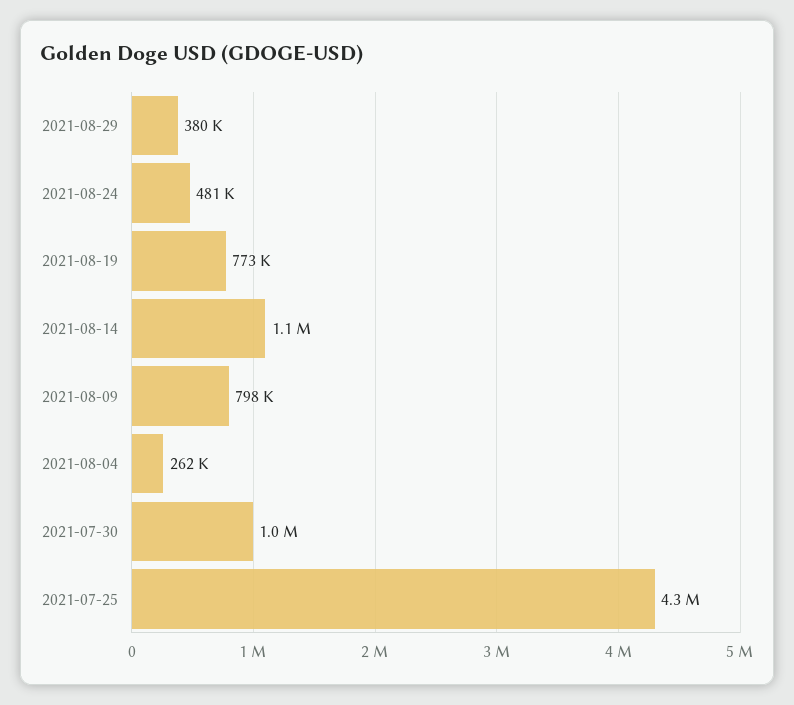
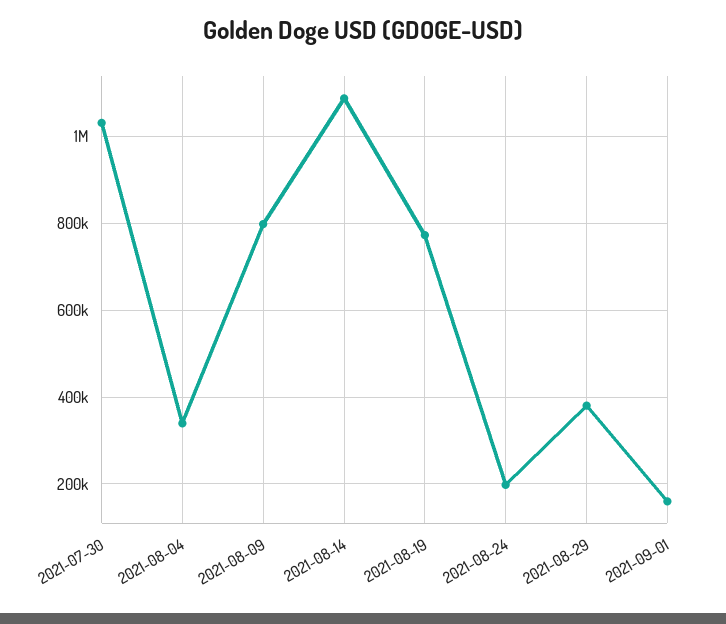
2021-08-24: 481000 -> 200000
2021-08-04: 262000 -> 340000
2021-07-25: 4300000 -> none
2021-09-01: none -> 160000

